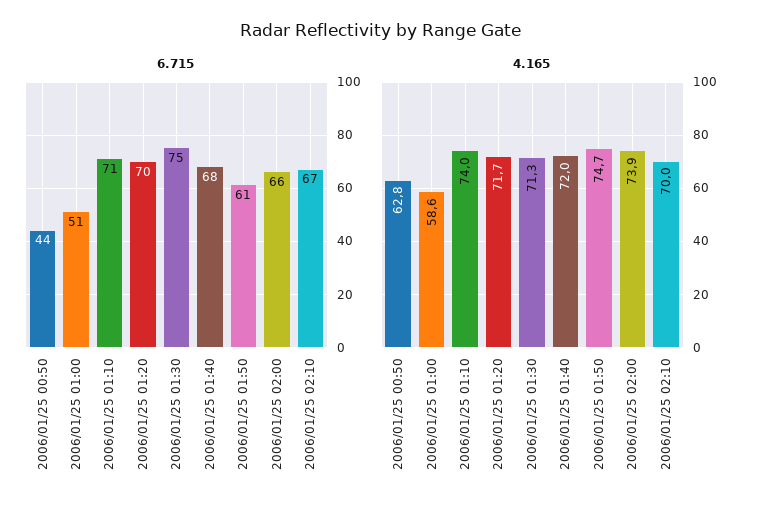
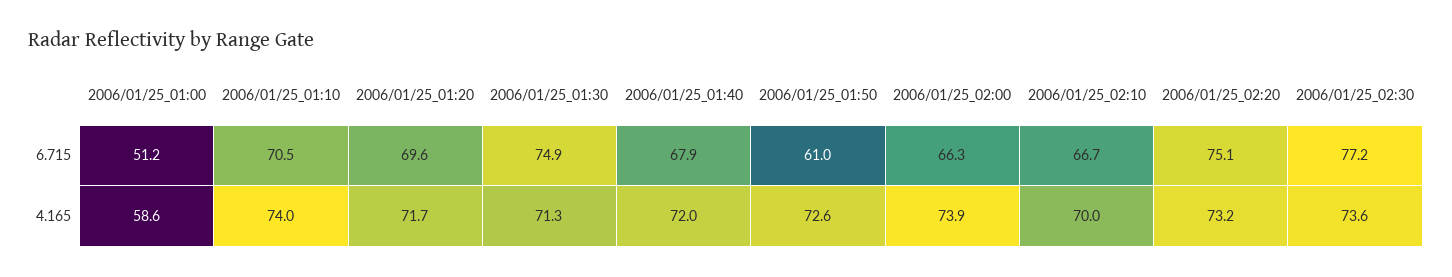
6.715, 2006/01/25 00:50: 44 -> none
4.165, 2006/01/25 00:50: 62.8 -> none
4.165, 2006/01/25 01:50: 74.7 -> 72.6
6.715, 2006/01/25_02:20: none -> 75.1
6.715, 2006/01/25_02:30: none -> 77.2
4.165, 2006/01/25_02:20: none -> 73.2
4.165, 2006/01/25_02:30: none -> 73.6

